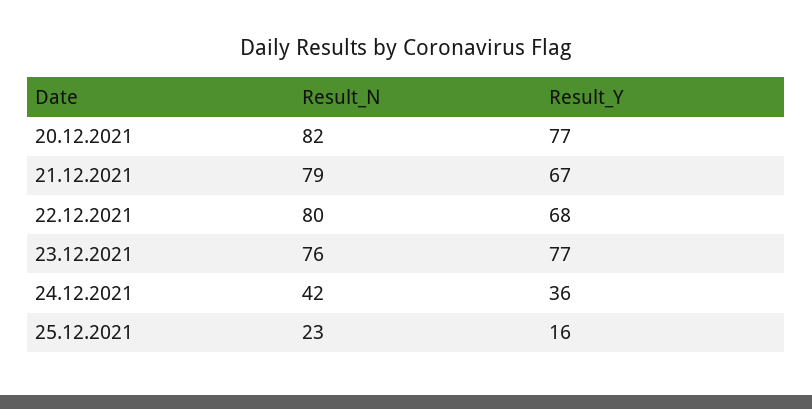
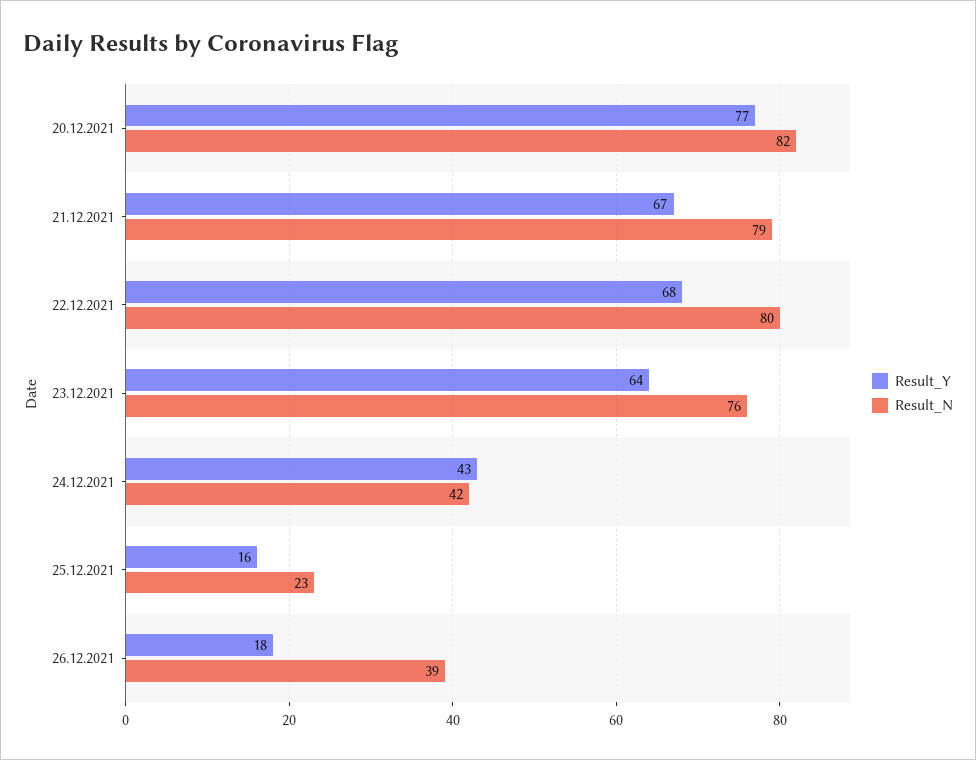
Result_Y, 23.12.2021: 77 -> 64
Result_Y, 24.12.2021: 36 -> 43
Result_Y, 26.12.2021: none -> 18
Result_N, 26.12.2021: none -> 39

